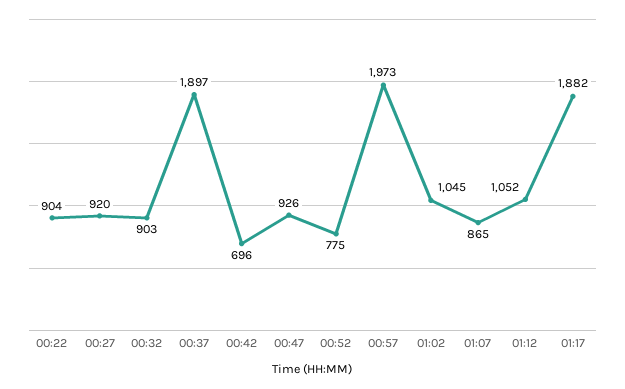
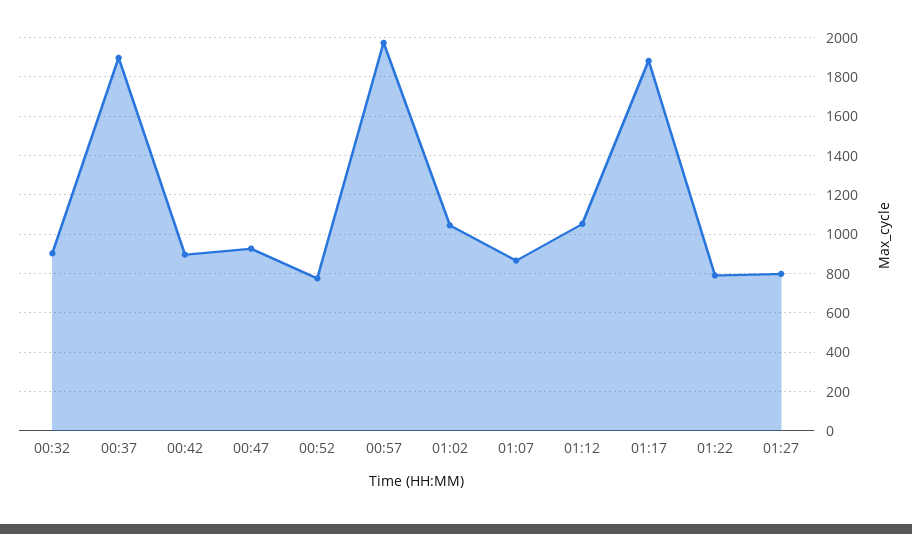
00:22: 904 -> none
00:27: 920 -> none
00:42: 696 -> 900
01:22: none -> 800
01:27: none -> 800

